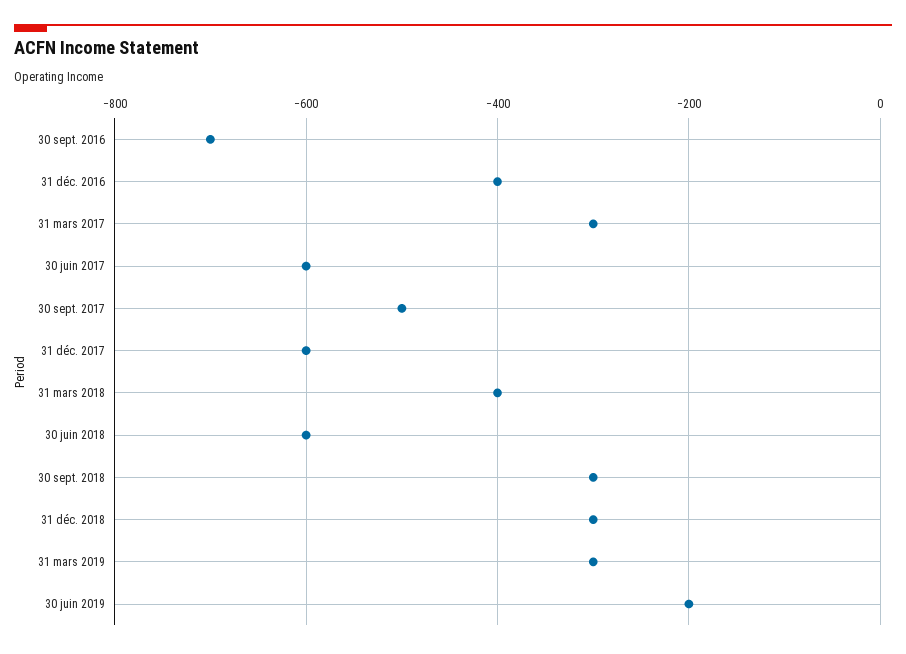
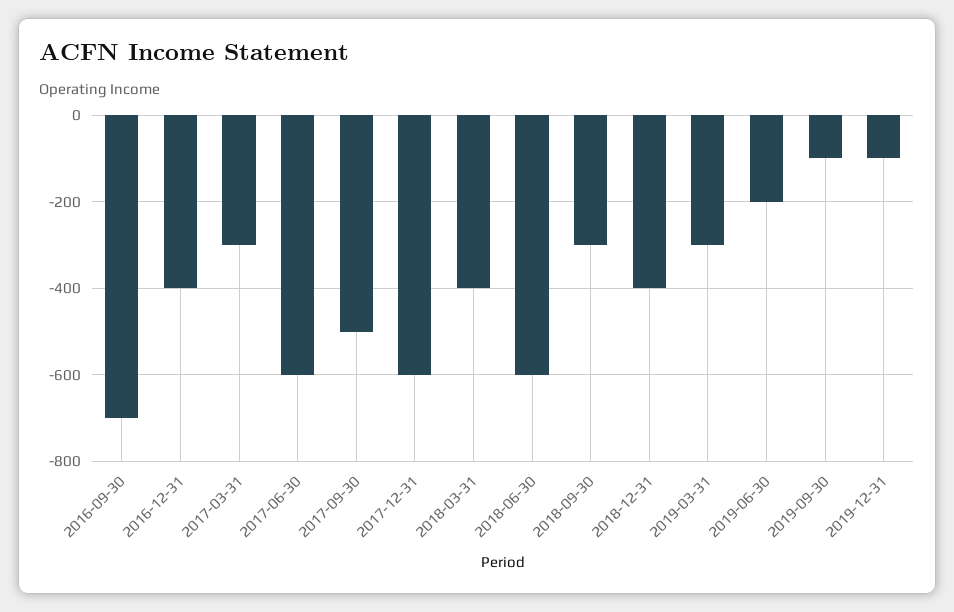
31 déc. 2018: -300 -> -400
2019-09-30: none -> -100
2019-12-31: none -> -100

